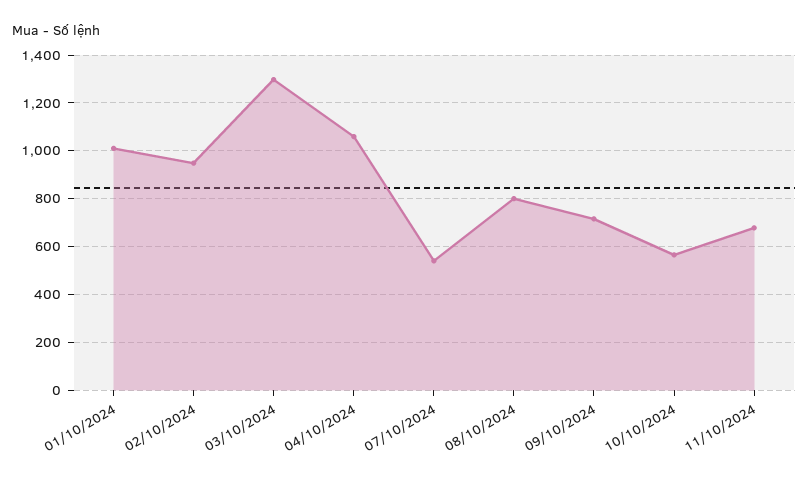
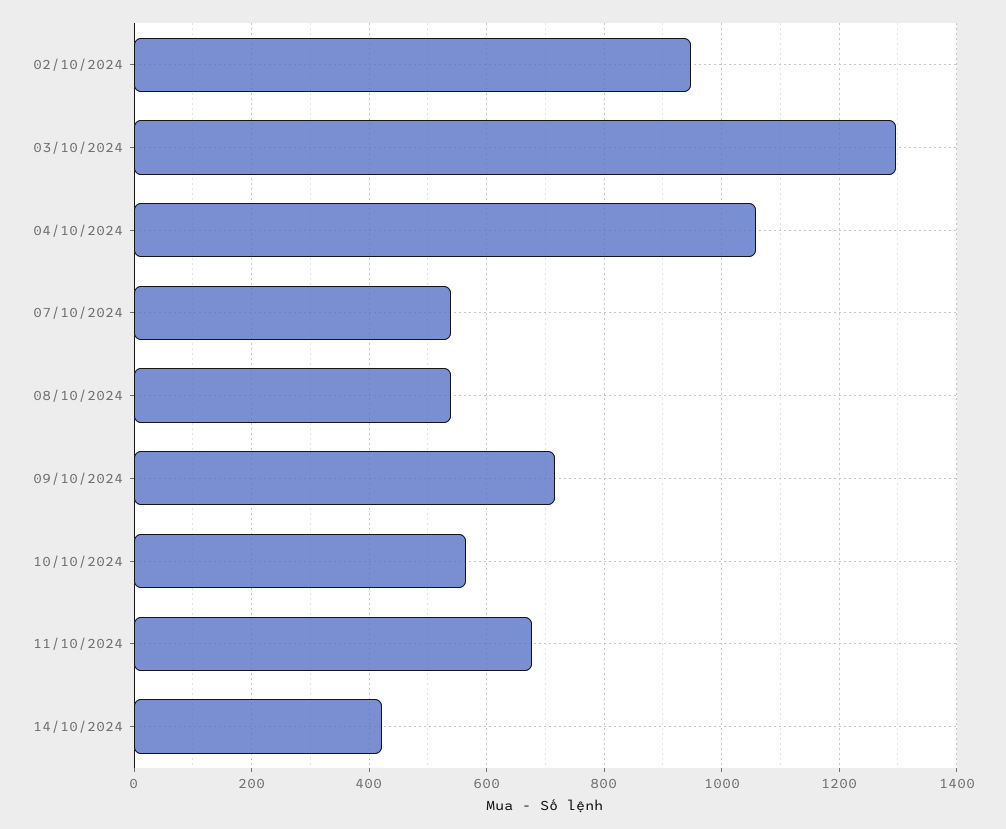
01/10/2024: 1000 -> none
08/10/2024: 800 -> 540
14/10/2024: none -> 420

